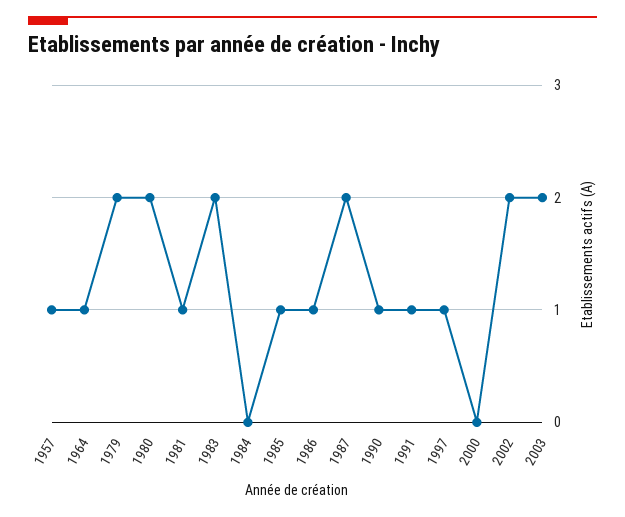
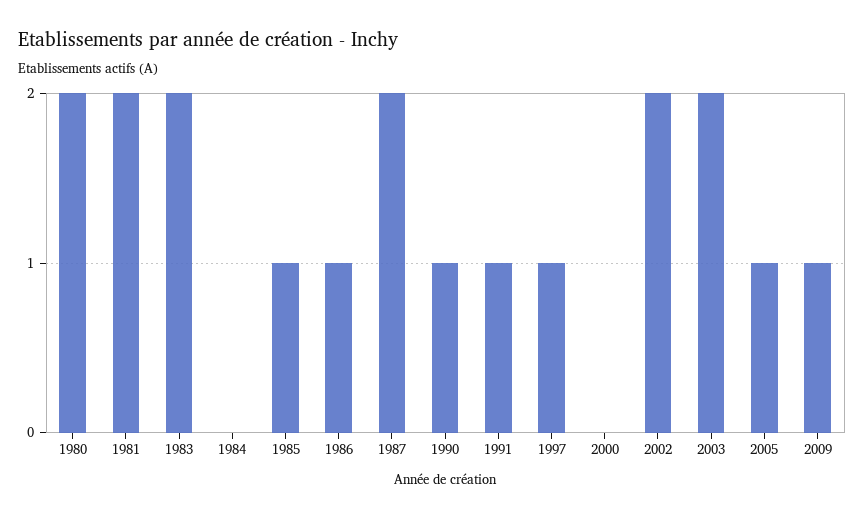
1957: 1 -> none
1964: 1 -> none
1979: 2 -> none
1981: 1 -> 2
2005: none -> 1
2009: none -> 1

